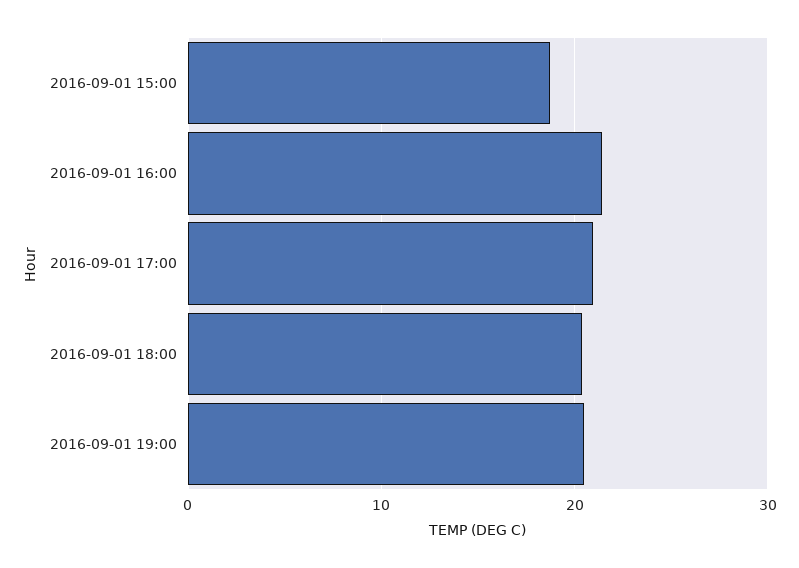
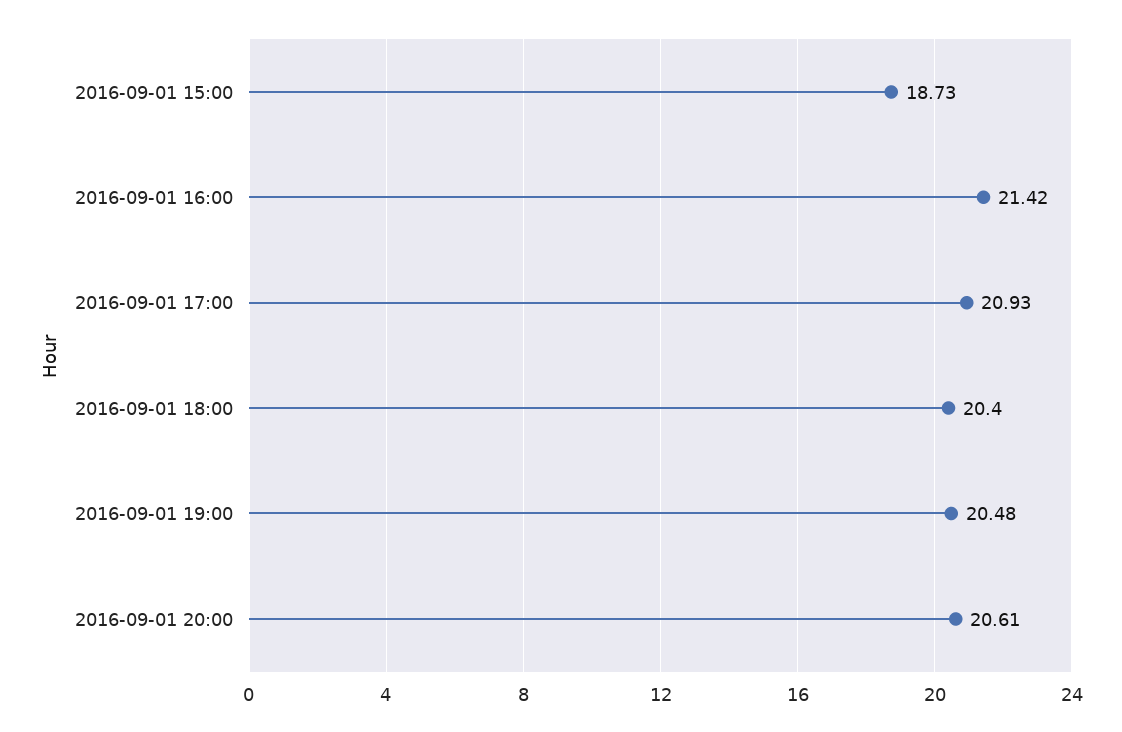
2016-09-01 20:00: none -> 20.61

